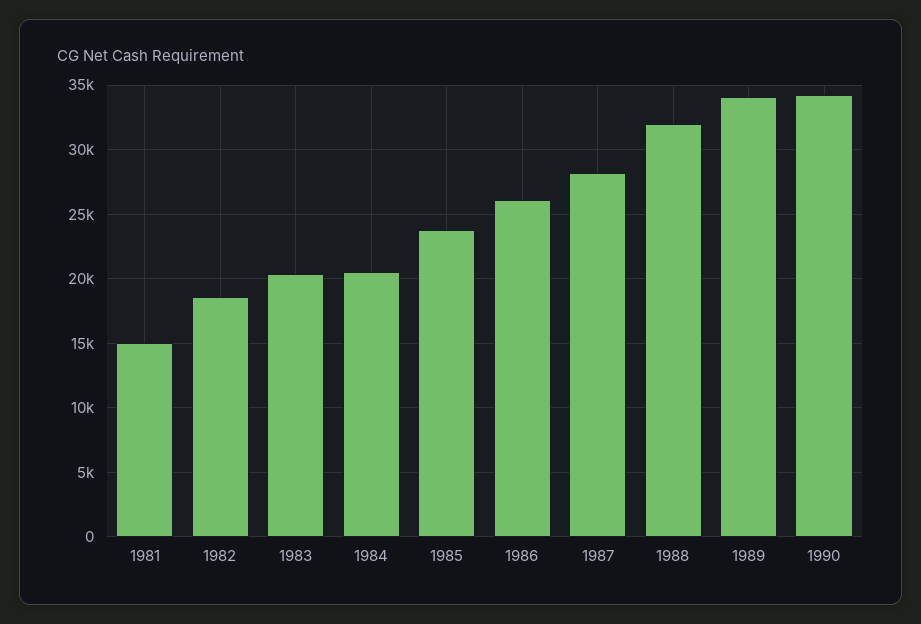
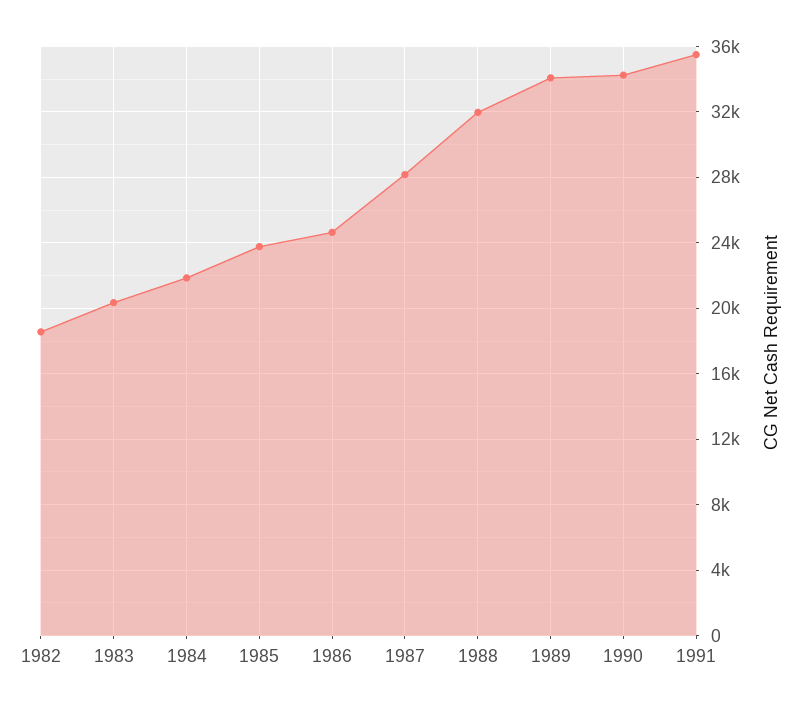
1981: 15000 -> none
1984: 20500 -> 22000
1986: 26000 -> 24500
1991: none -> 35500

